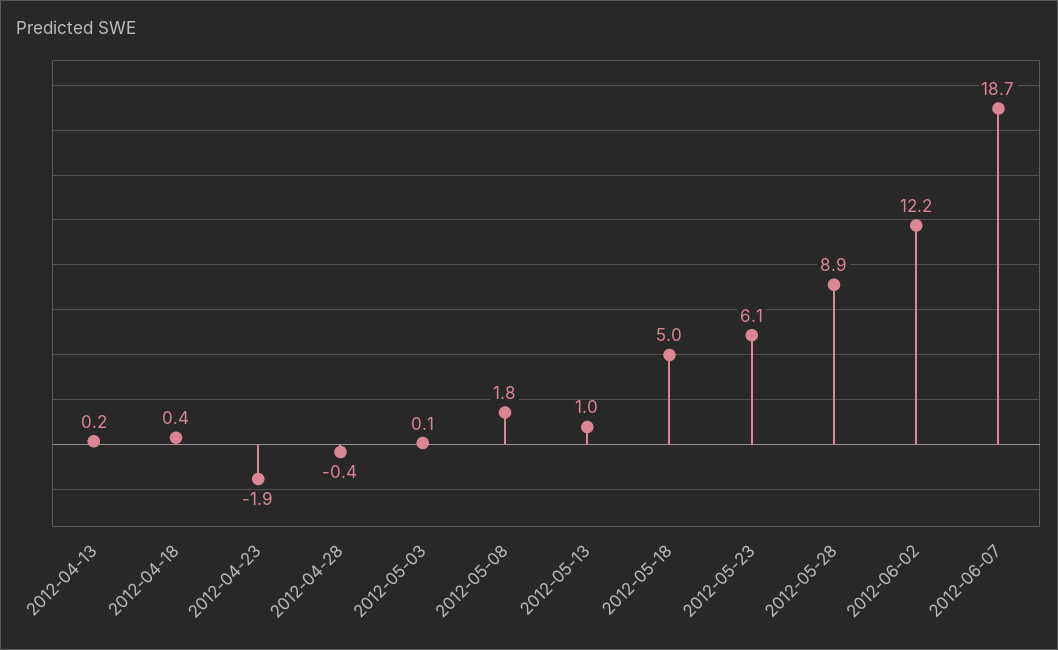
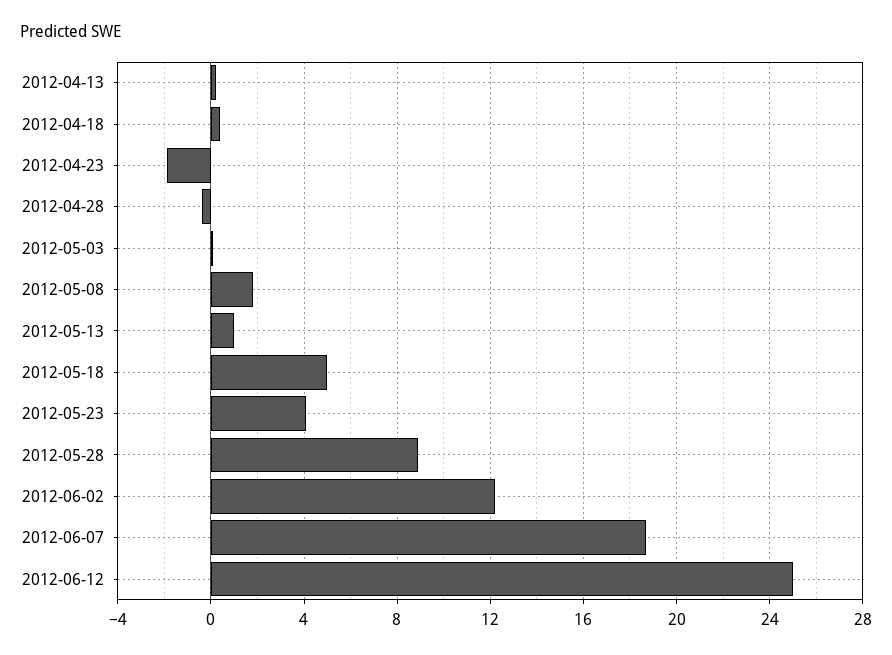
2012-05-23: 6.1 -> 4
2012-06-12: none -> 25

